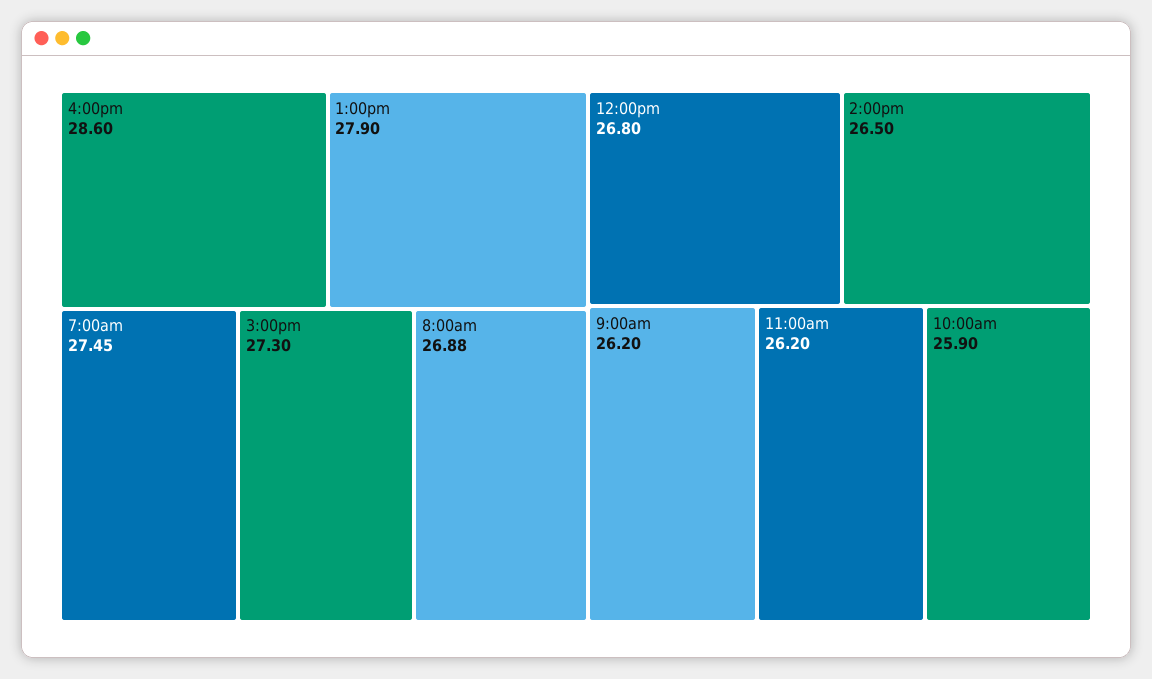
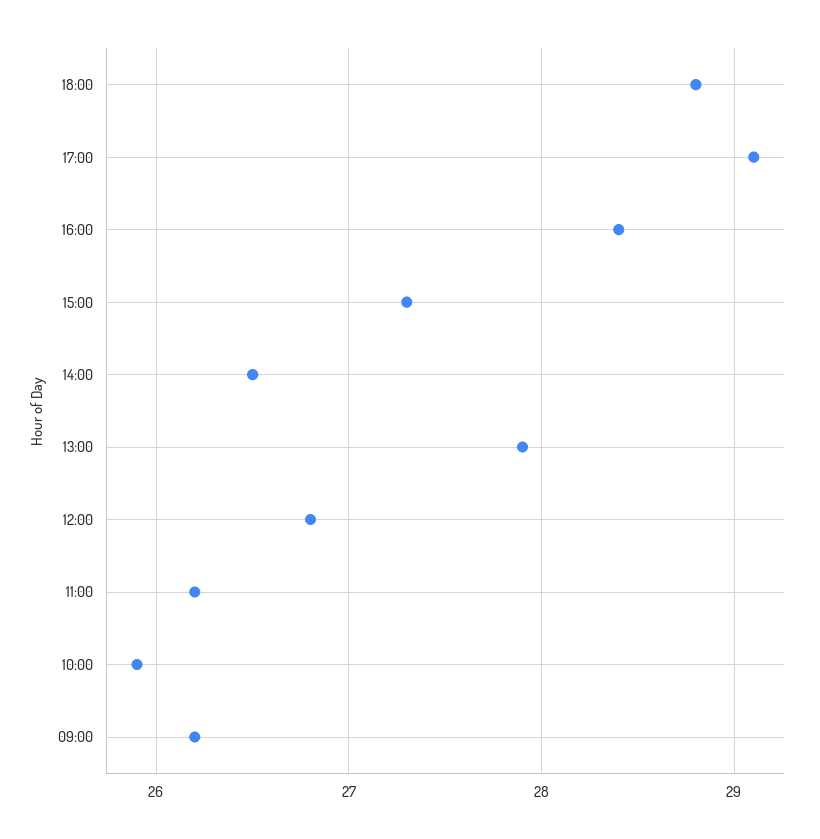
4:00pm: 28.6 -> 28.4
7:00am: 27.45 -> none
8:00am: 26.88 -> none
18:00: none -> 28.8
17:00: none -> 29.1

